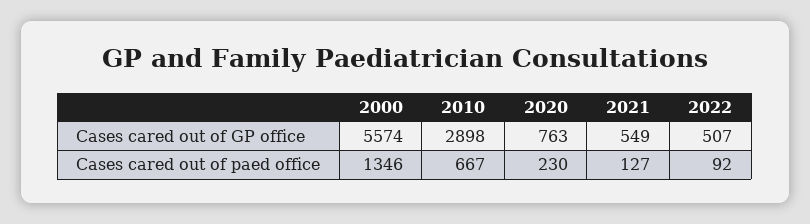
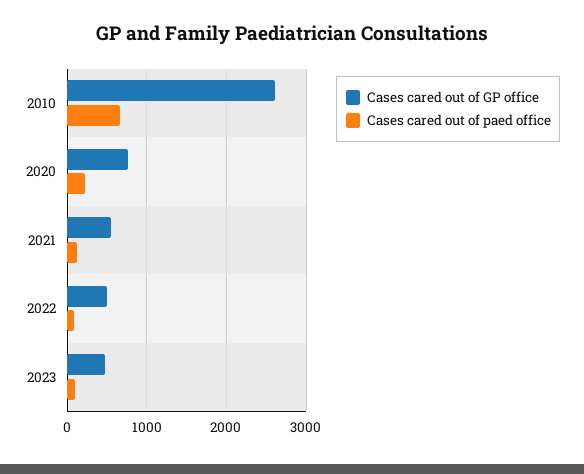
Cases cared out of GP office, 2000: 5574 -> none
Cases cared out of GP office, 2010: 2898 -> 2600
Cases cared out of paed office, 2000: 1346 -> none
Cases cared out of GP office, 2023: none -> 500
Cases cared out of paed office, 2023: none -> 100

